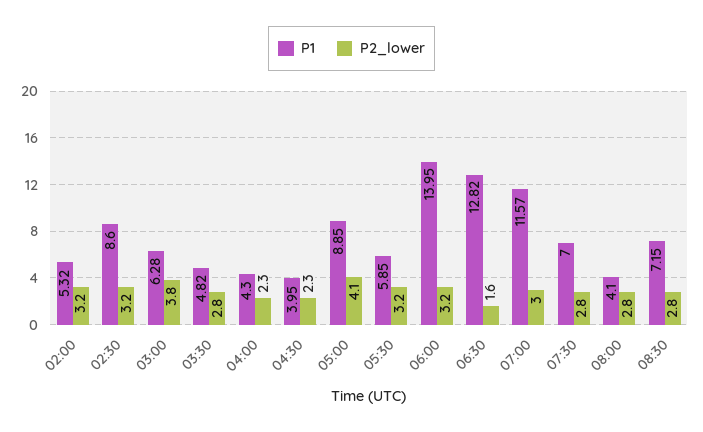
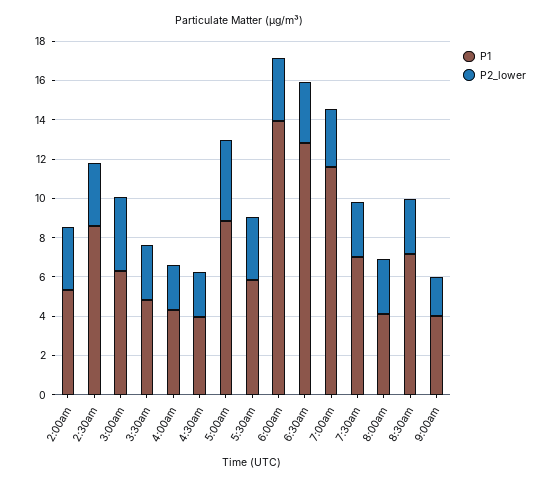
P2_lower, 06:30: 1.6 -> 3
P1, 9:00am: none -> 4
P2_lower, 9:00am: none -> 2

